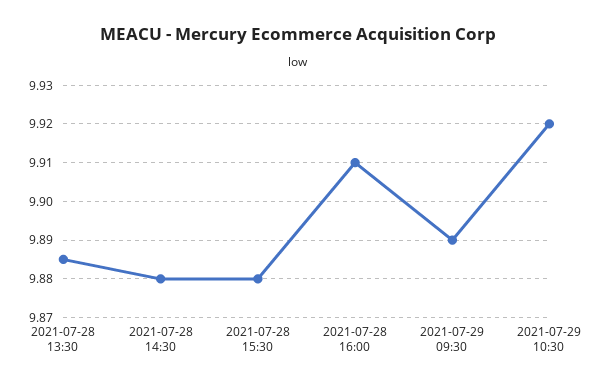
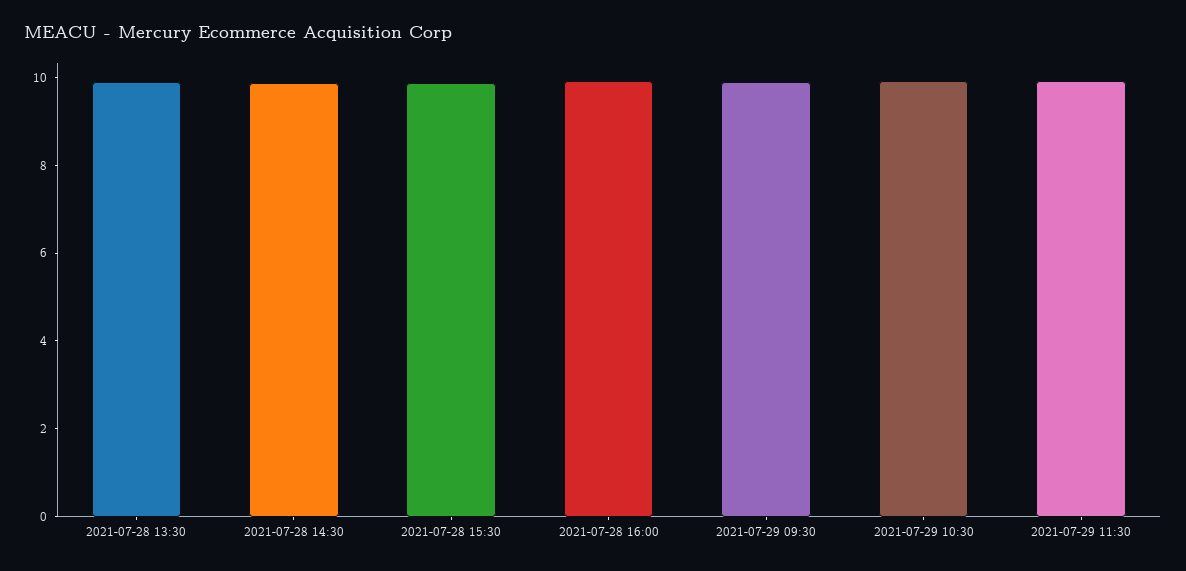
2021-07-29 11:30: none -> 10

